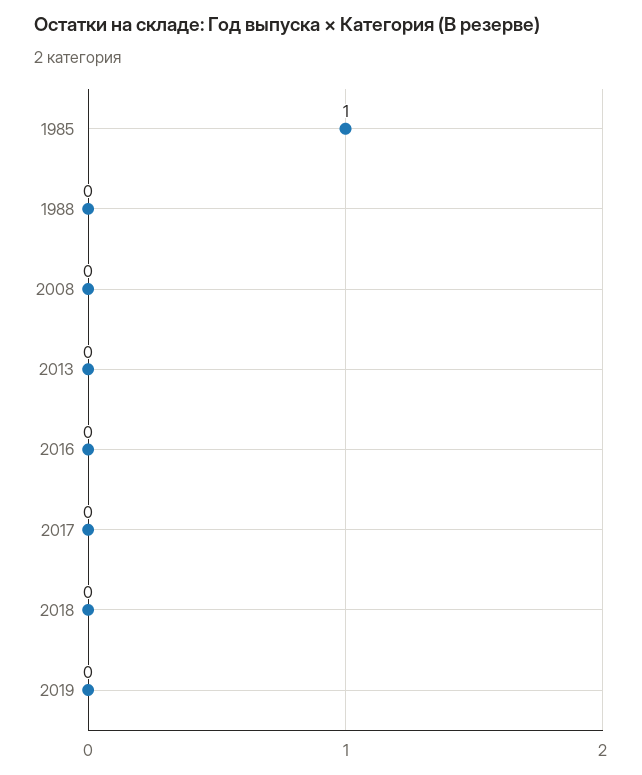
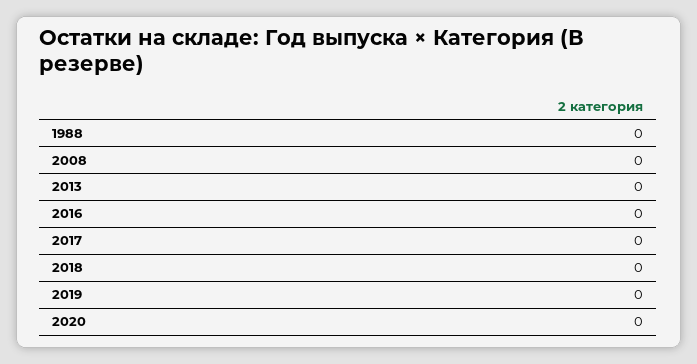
1985: 1 -> none
2020: none -> 0

